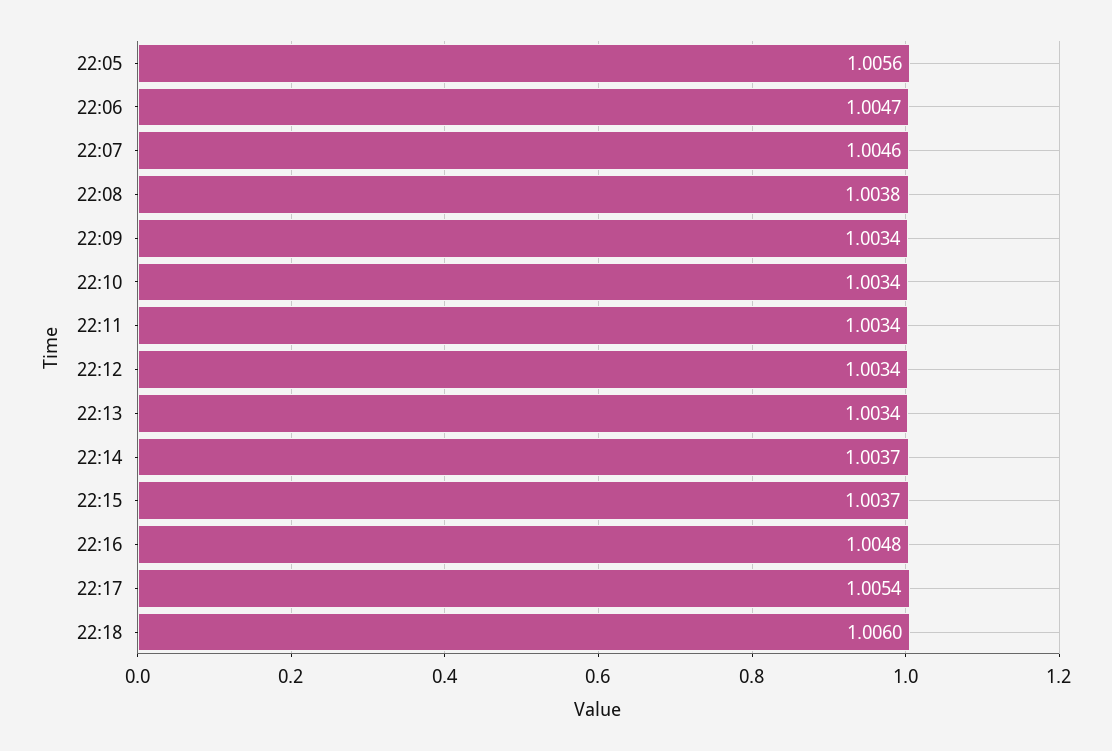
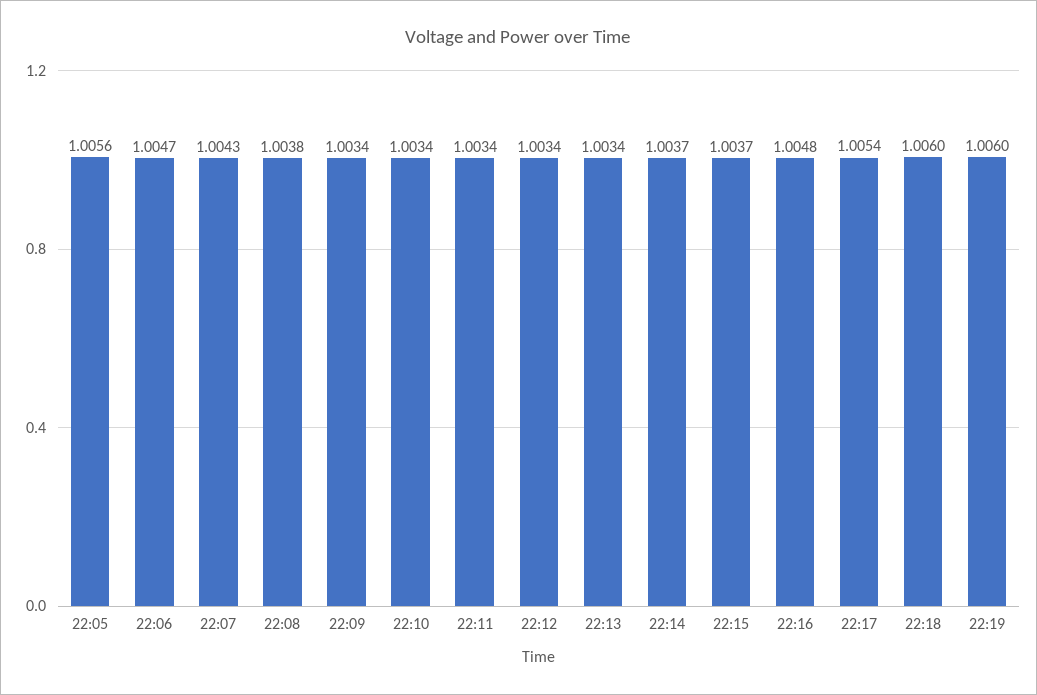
22:07: 1.0046 -> 1.0043
22:19: none -> 1.006

